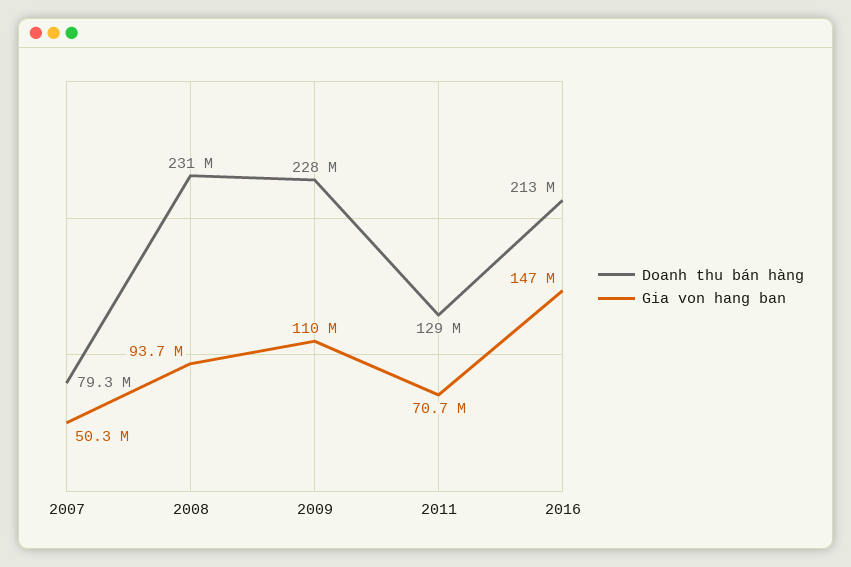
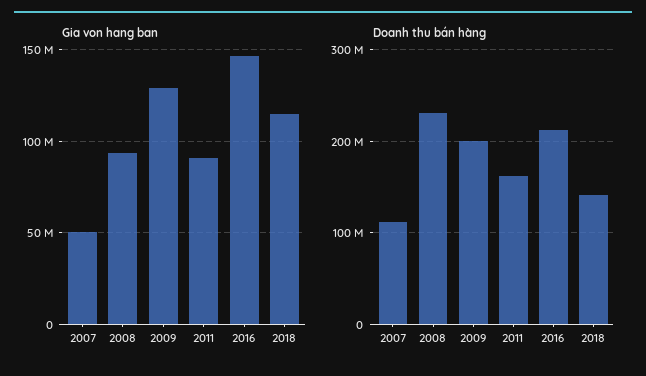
Doanh thu bán hàng, 2007: 79300000 -> 110000000
Doanh thu bán hàng, 2009: 228000000 -> 200000000
Gia von hang ban, 2009: 110000000 -> 130000000
Doanh thu bán hàng, 2011: 129000000 -> 160000000
Gia von hang ban, 2011: 70700000 -> 90000000
Gia von hang ban, 2018: none -> 115000000
Doanh thu bán hàng, 2018: none -> 140000000

